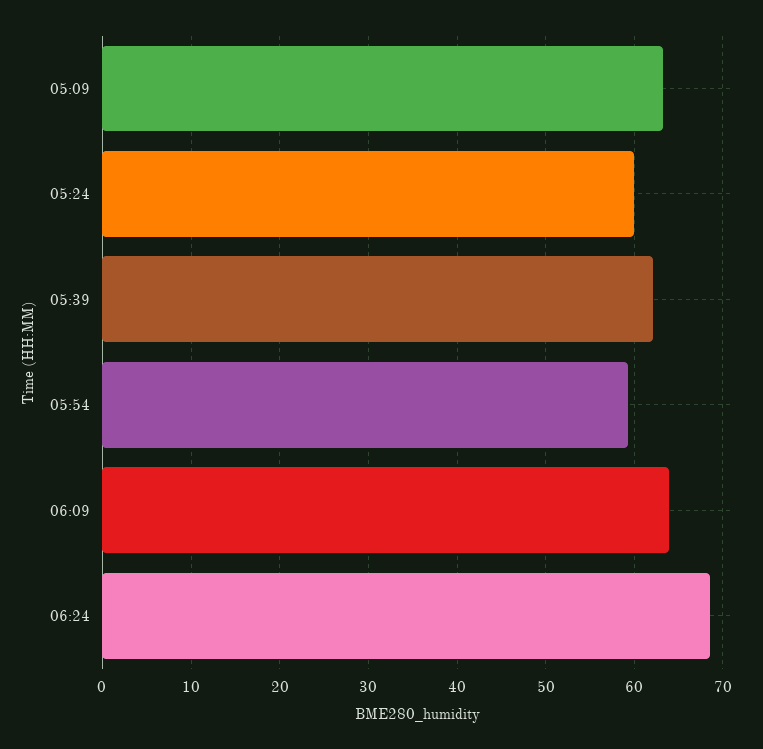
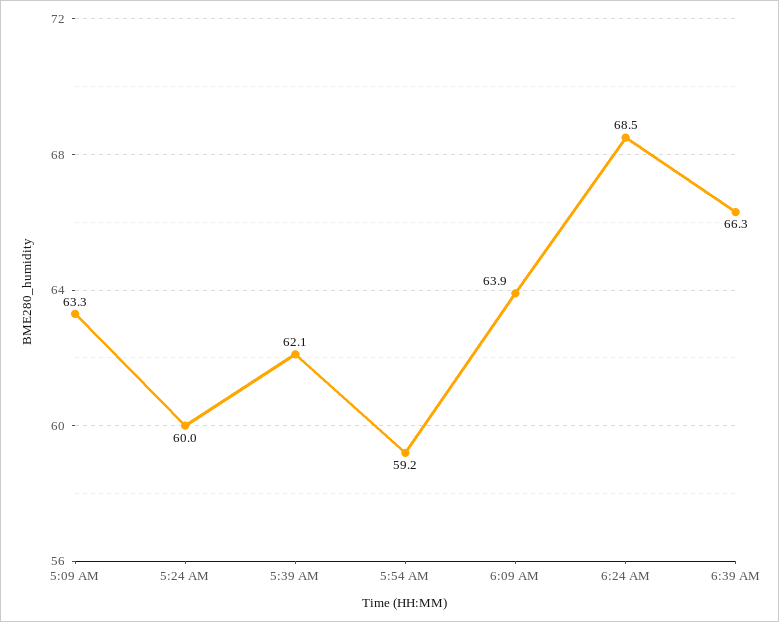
6:39 AM: none -> 66.3

